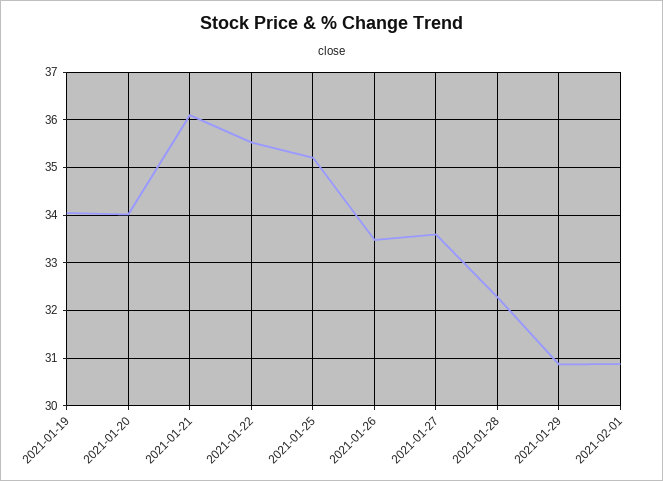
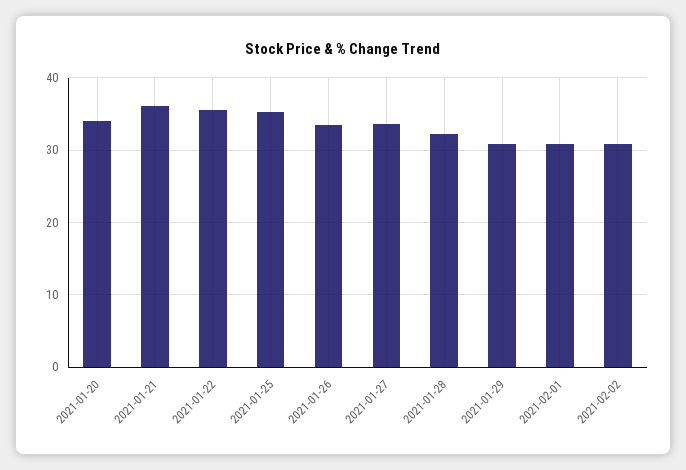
2021-01-19: 34 -> none
2021-02-02: none -> 31

